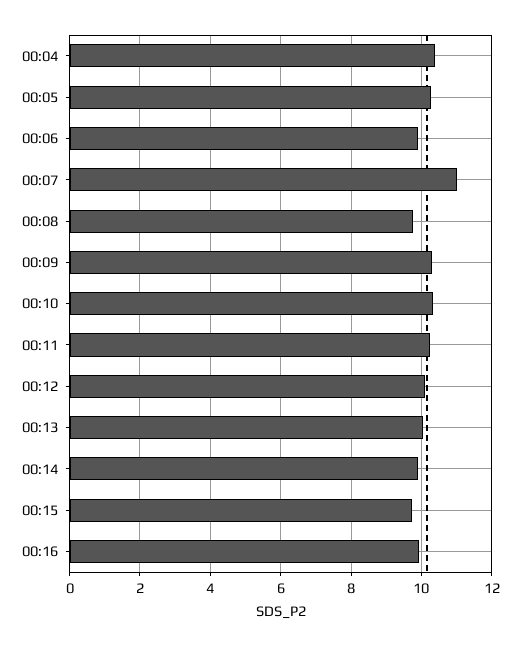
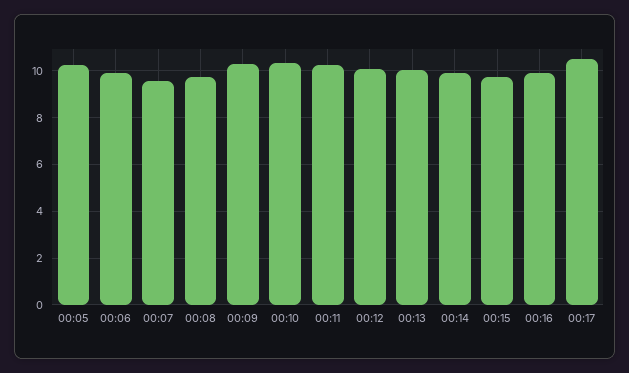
00:04: 10.4 -> none
00:07: 11 -> 9.5
00:17: none -> 10.5

